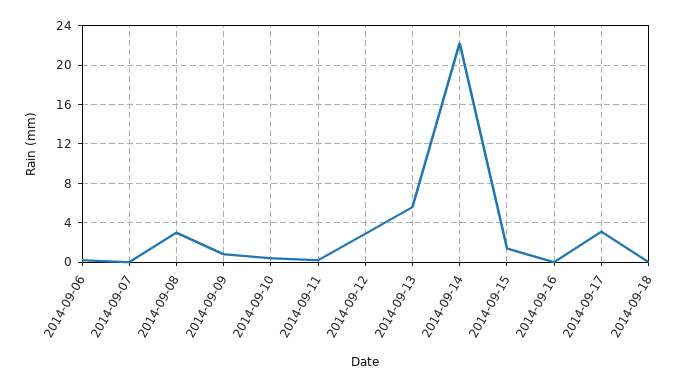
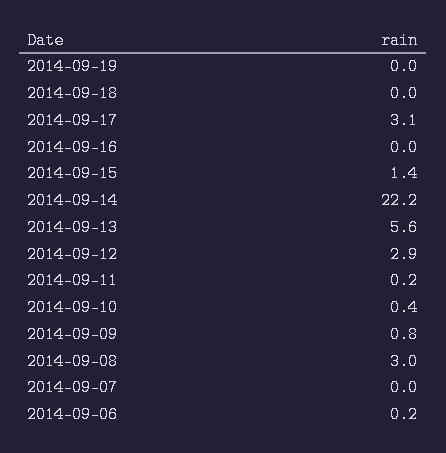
2014-09-19: none -> 0

